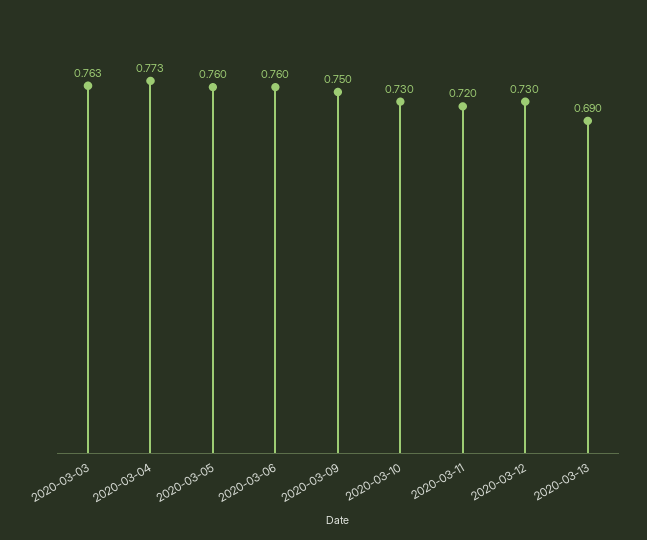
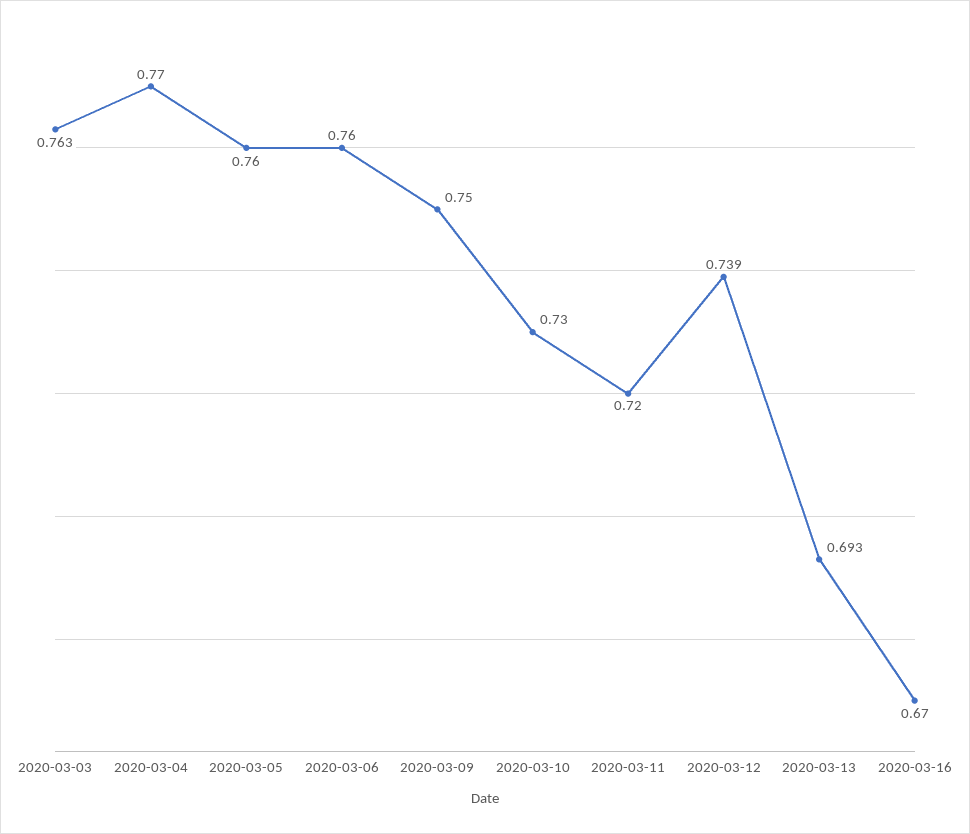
2020-03-04: 0.773 -> 0.77
2020-03-12: 0.73 -> 0.739
2020-03-13: 0.69 -> 0.693
2020-03-16: none -> 0.67

